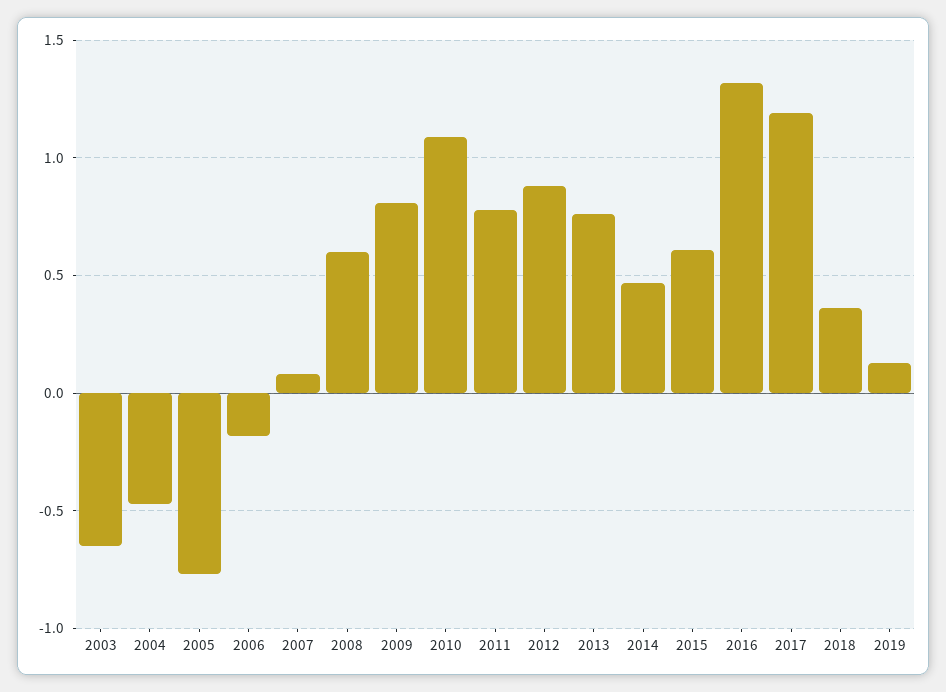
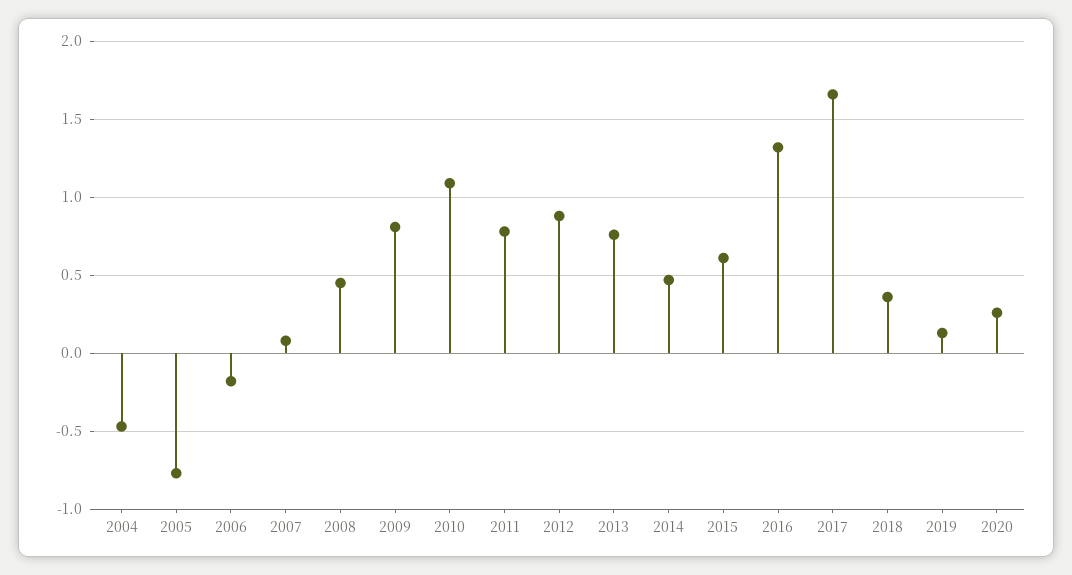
2003: -0.65 -> none
2008: 0.6 -> 0.45
2017: 1.2 -> 1.65
2020: none -> 0.25

